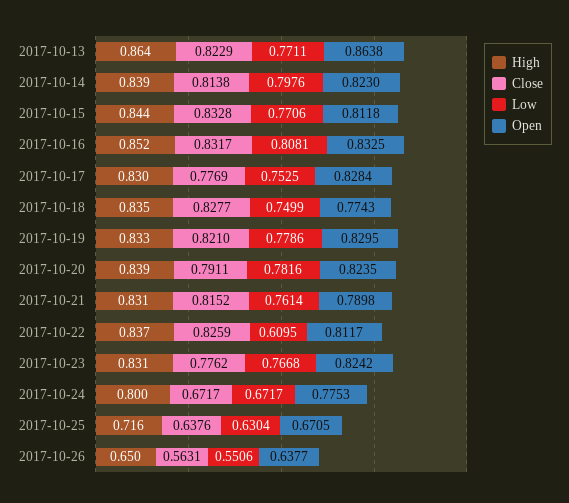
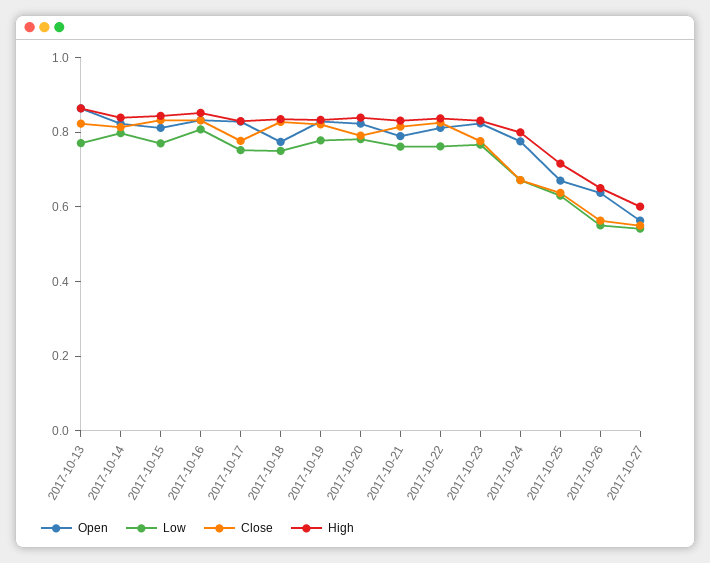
Low, 2017-10-22: 0.6095 -> 0.75
Open, 2017-10-27: none -> 0.55
Low, 2017-10-27: none -> 0.55
Close, 2017-10-27: none -> 0.55
High, 2017-10-27: none -> 0.6

